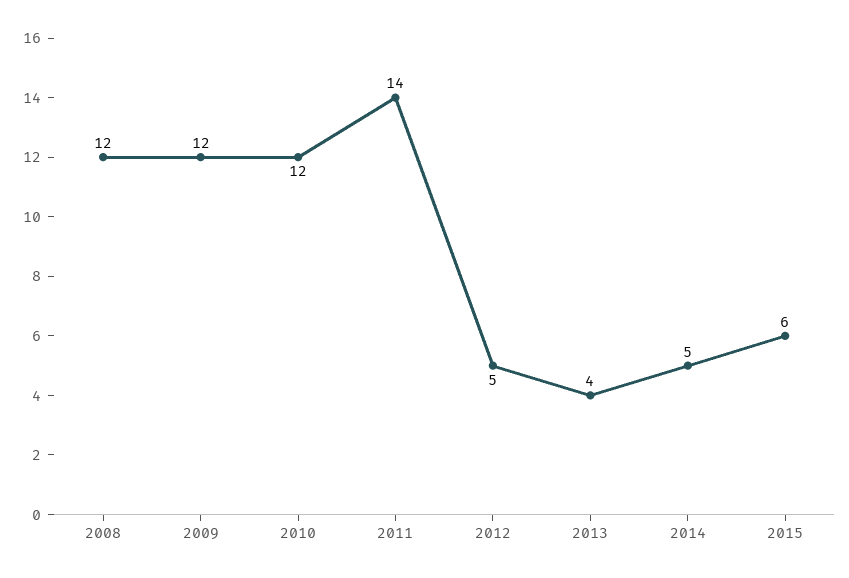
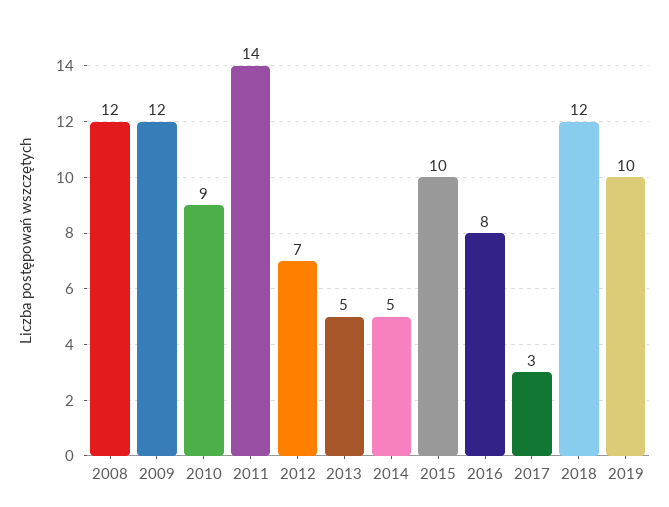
2010: 12 -> 9
2012: 5 -> 7
2013: 4 -> 5
2015: 6 -> 10
2016: none -> 8
2017: none -> 3
2018: none -> 12
2019: none -> 10

